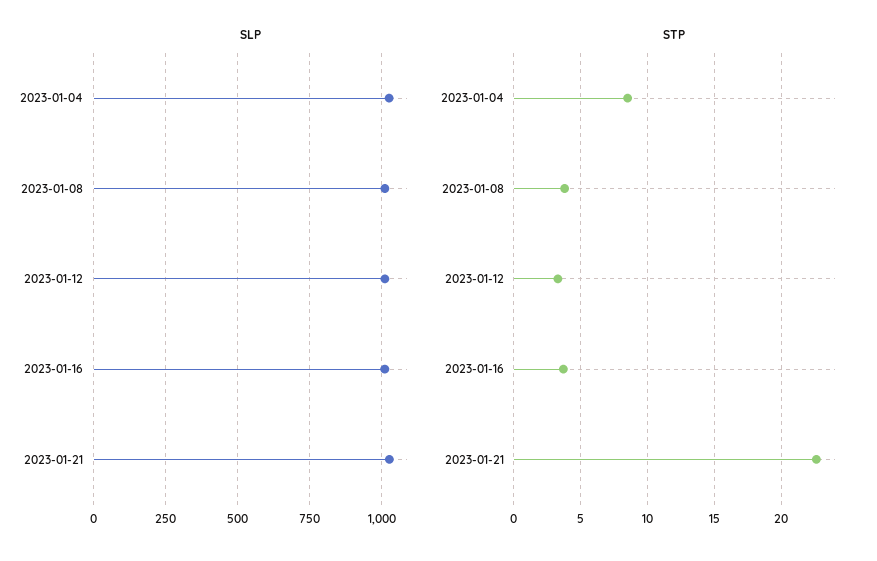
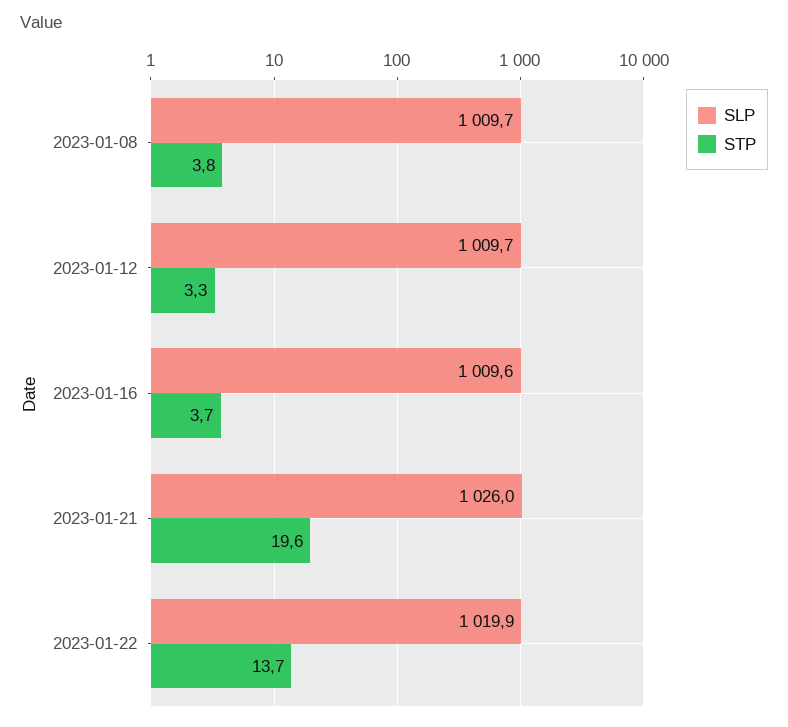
SLP, 2023-01-04: 1025 -> none
STP, 2023-01-04: 8.5 -> none
STP, 2023-01-21: 22.5 -> 19.6
SLP, 2023-01-22: none -> 1019.9
STP, 2023-01-22: none -> 13.7

